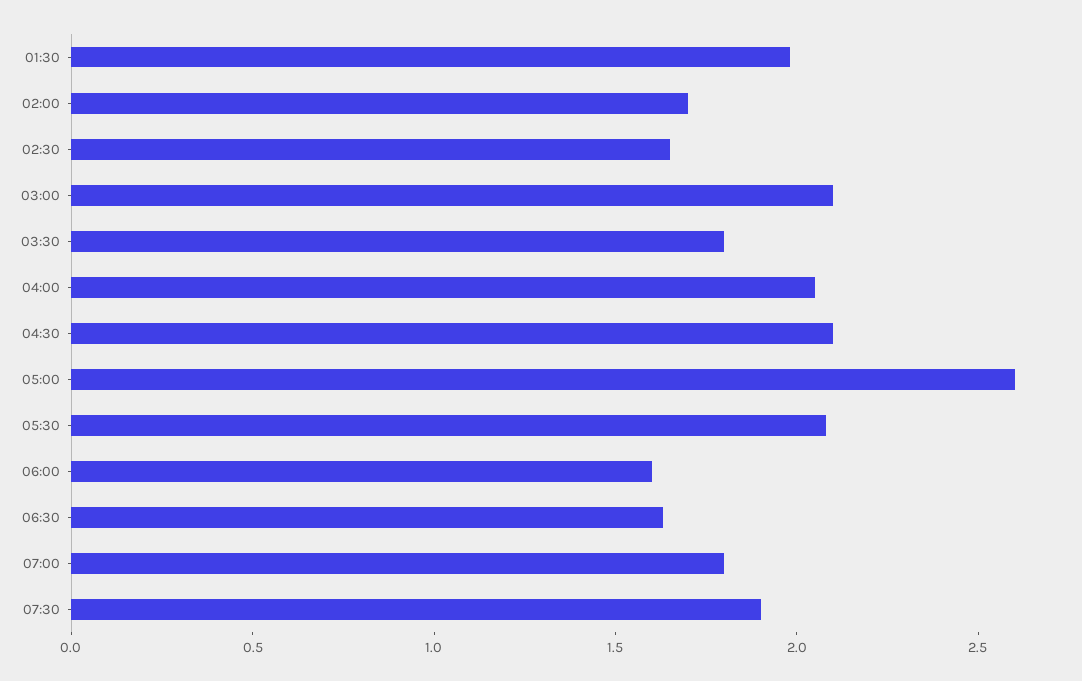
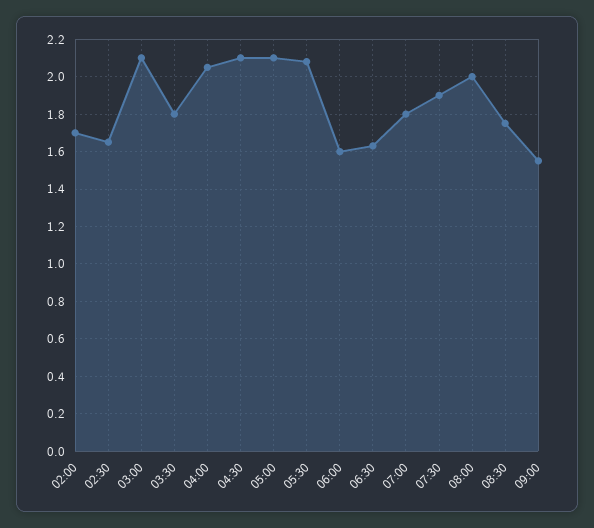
01:30: 2 -> none
05:00: 2.6 -> 2.1
08:00: none -> 2
08:30: none -> 1.75
09:00: none -> 1.55

